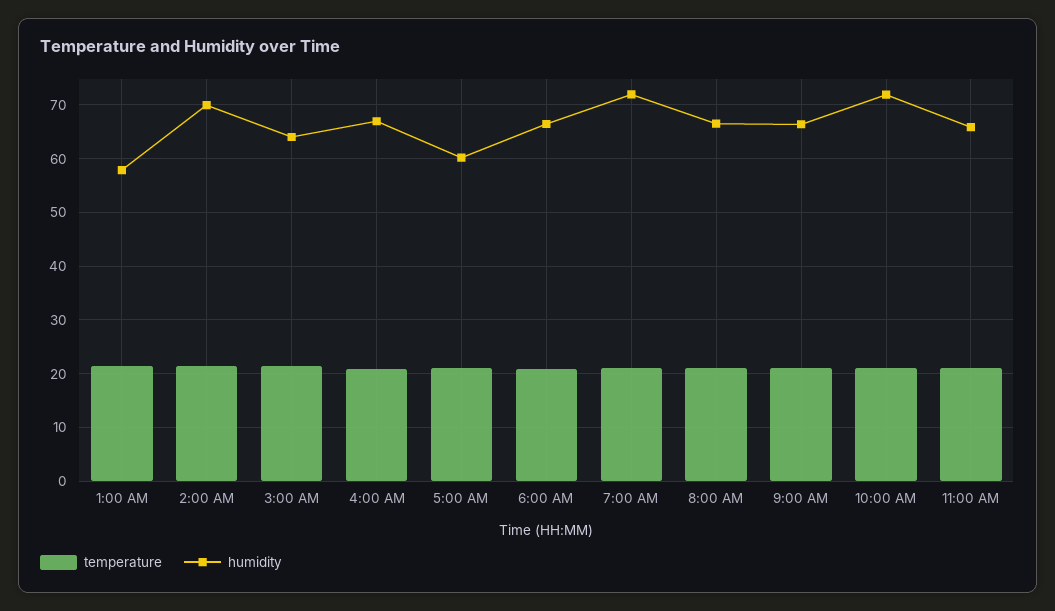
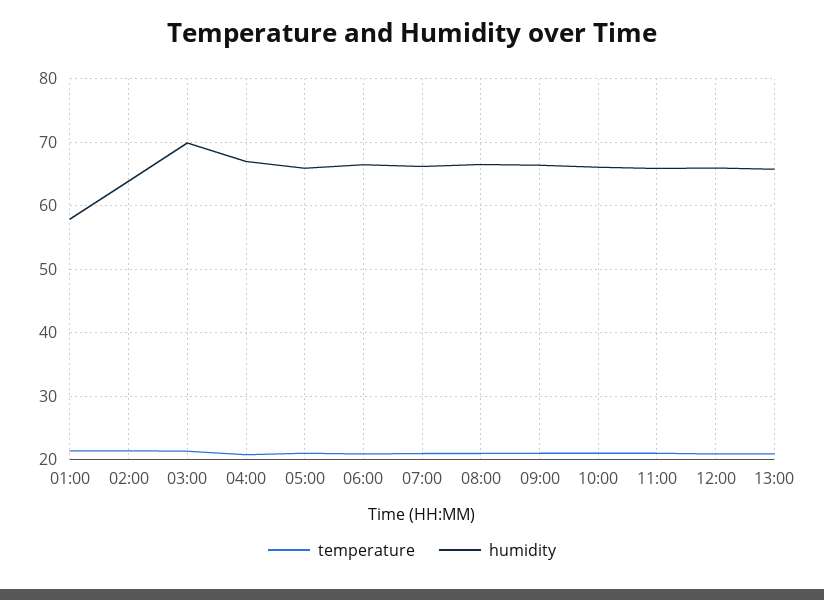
humidity, 2:00 AM: 70 -> 64
humidity, 3:00 AM: 64 -> 70
humidity, 5:00 AM: 60 -> 66
humidity, 7:00 AM: 72 -> 66
humidity, 10:00 AM: 72 -> 66
temperature, 12:00: none -> 21
humidity, 12:00: none -> 66
temperature, 13:00: none -> 21
humidity, 13:00: none -> 66

